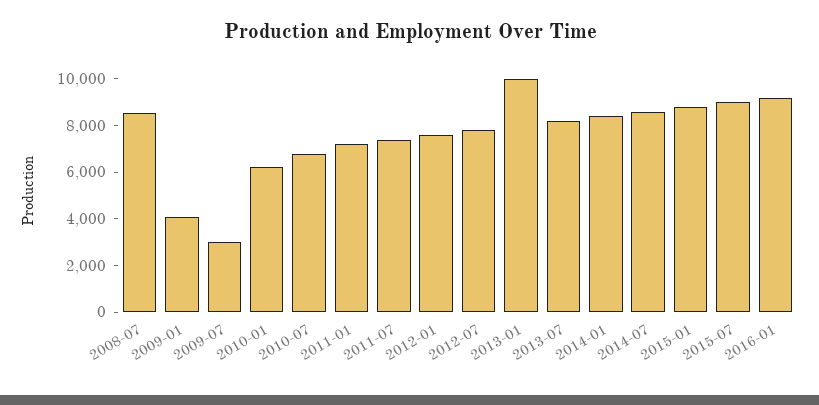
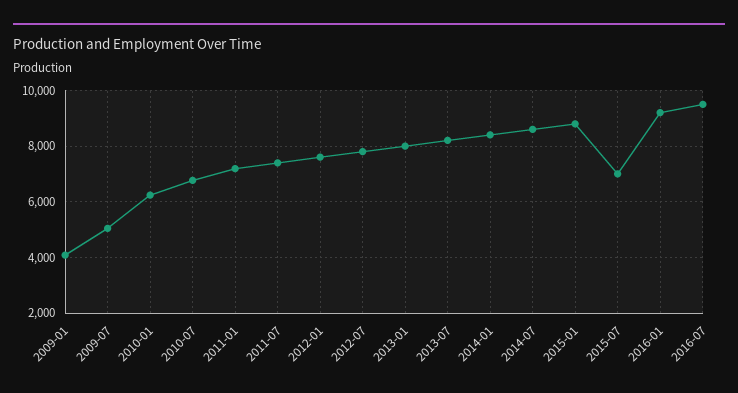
2008-07: 8500 -> none
2009-07: 3000 -> 5000
2013-01: 10000 -> 8000
2015-07: 9000 -> 7000
2016-07: none -> 9500

